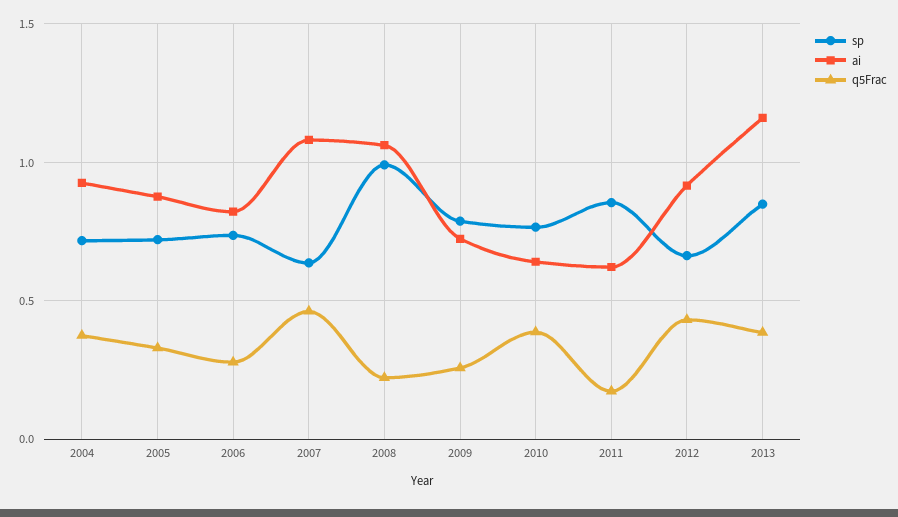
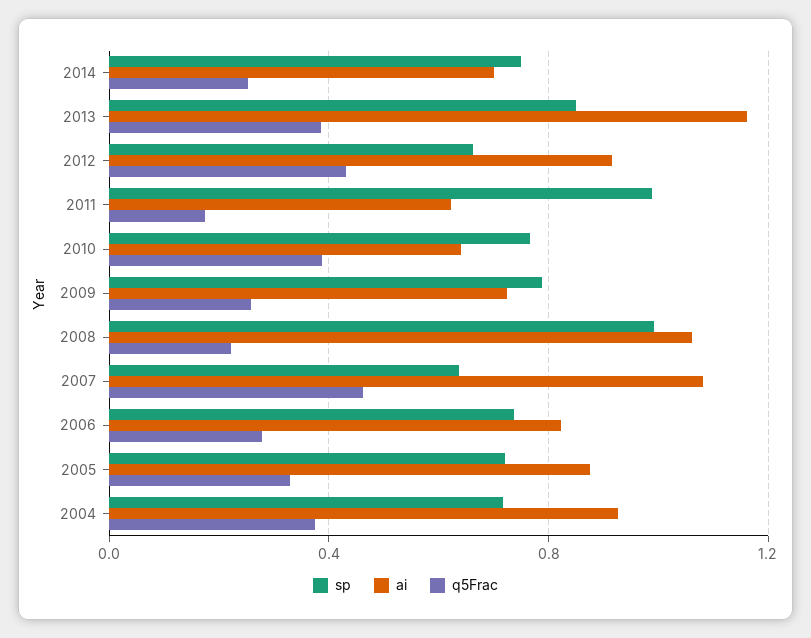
sp, 2011: 0.85 -> 1
sp, 2014: none -> 0.75
ai, 2014: none -> 0.7
q5Frac, 2014: none -> 0.25

